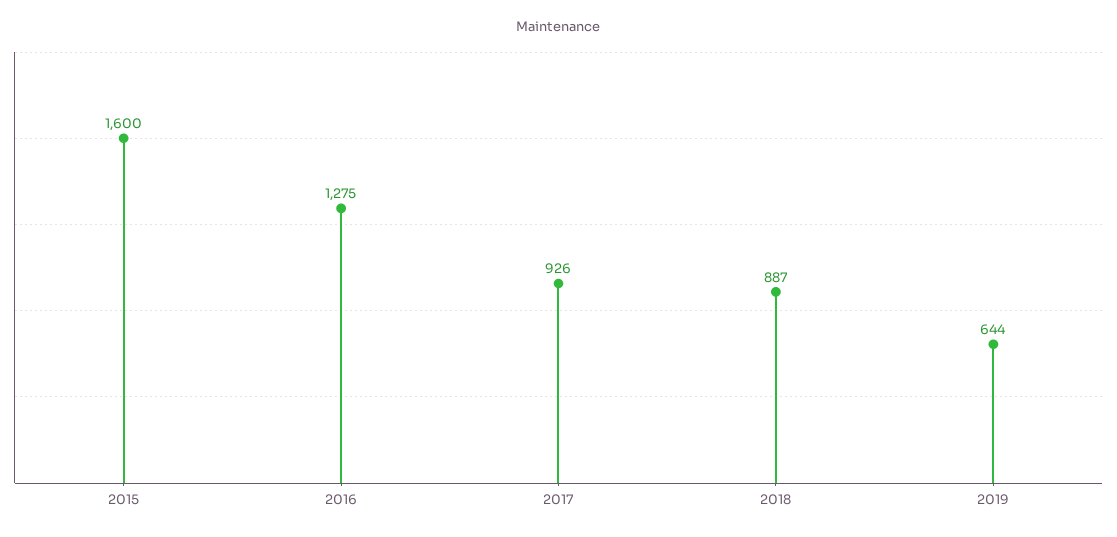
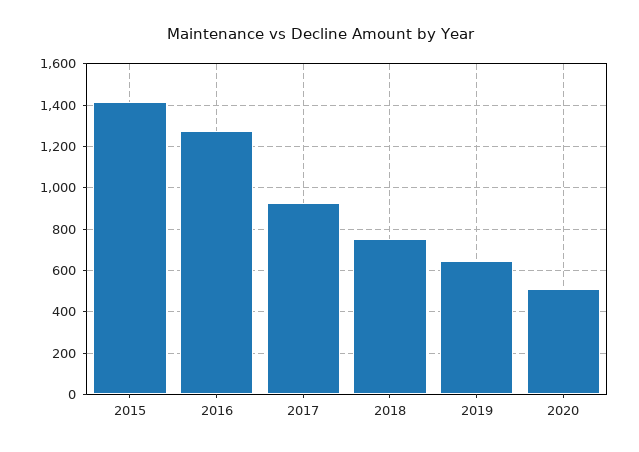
2015: 1600 -> 1400
2018: 887 -> 750
2020: none -> 500

